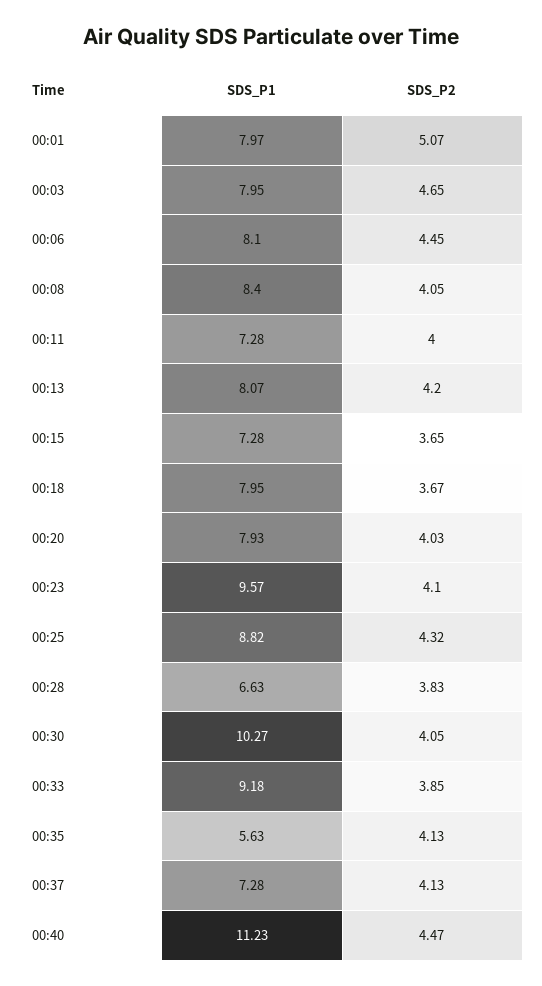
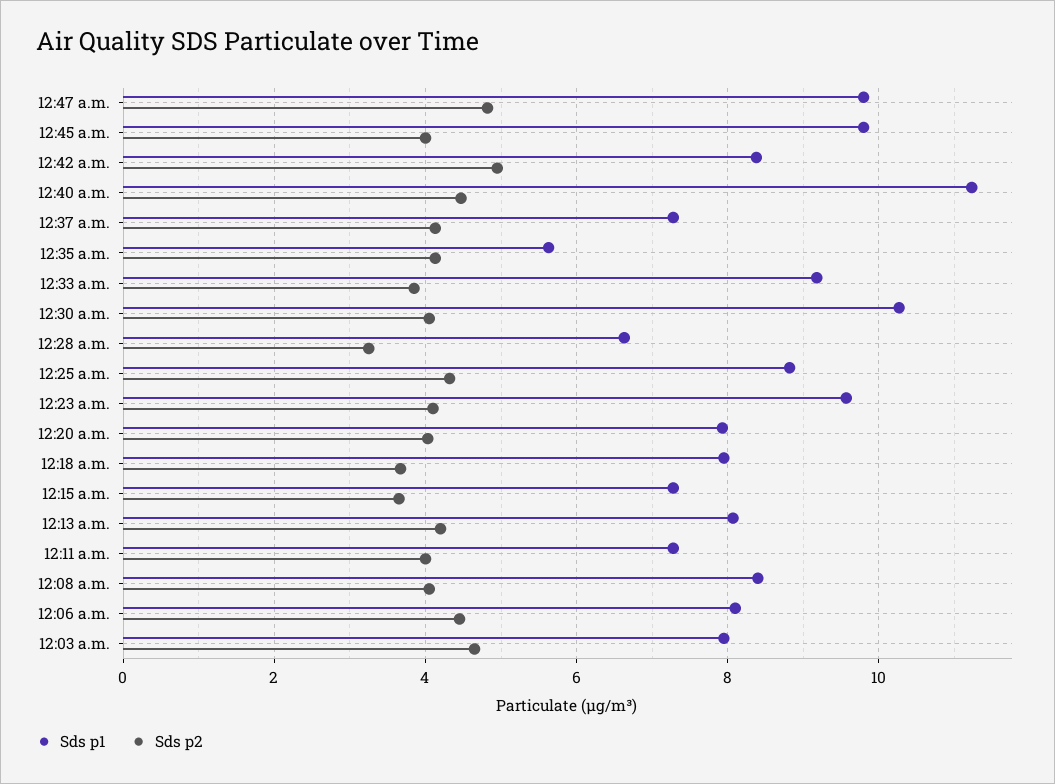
SDS_P1, 00:01: 7.97 -> none
SDS_P2, 00:01: 5.07 -> none
SDS_P2, 00:28: 3.83 -> 3.2
SDS_P1, 12:47 a.m.: none -> 9.8
SDS_P2, 12:47 a.m.: none -> 4.8
SDS_P1, 12:45 a.m.: none -> 9.8
SDS_P2, 12:45 a.m.: none -> 4
SDS_P1, 12:42 a.m.: none -> 8.4
SDS_P2, 12:42 a.m.: none -> 5

